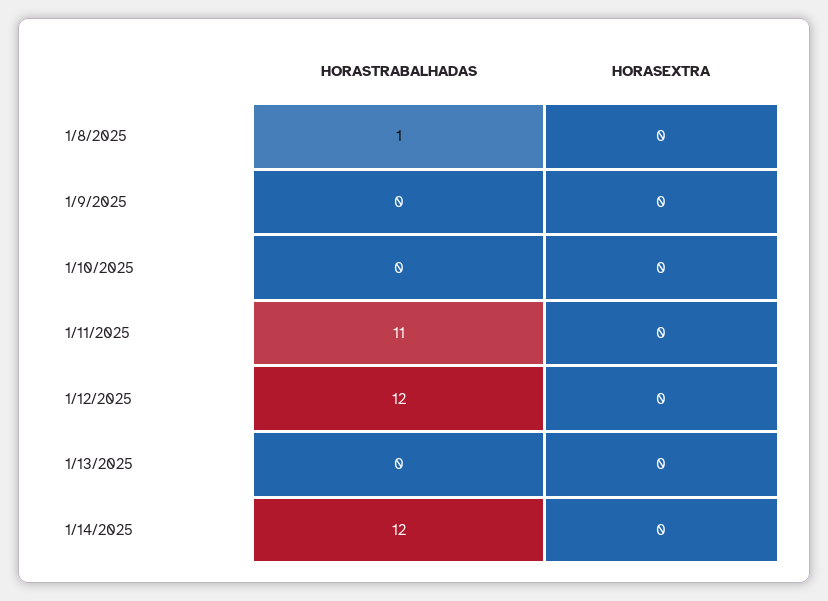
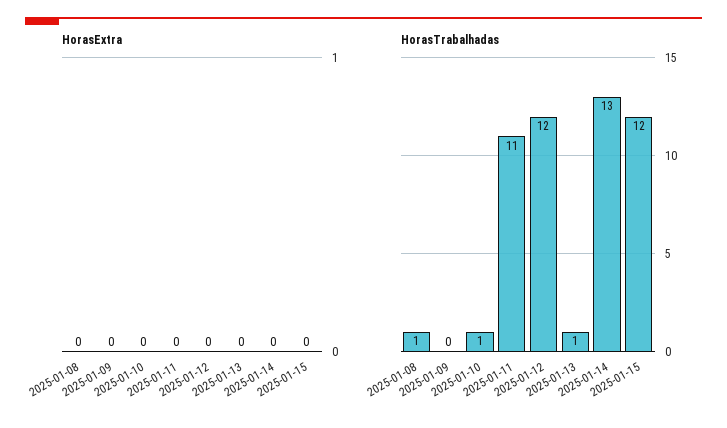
HORASTRABALHADAS, 1/10/2025: 0 -> 1
HORASTRABALHADAS, 1/13/2025: 0 -> 1
HORASTRABALHADAS, 1/14/2025: 12 -> 13
HORASEXTRA, 2025-01-15: none -> 0
HORASTRABALHADAS, 2025-01-15: none -> 12

